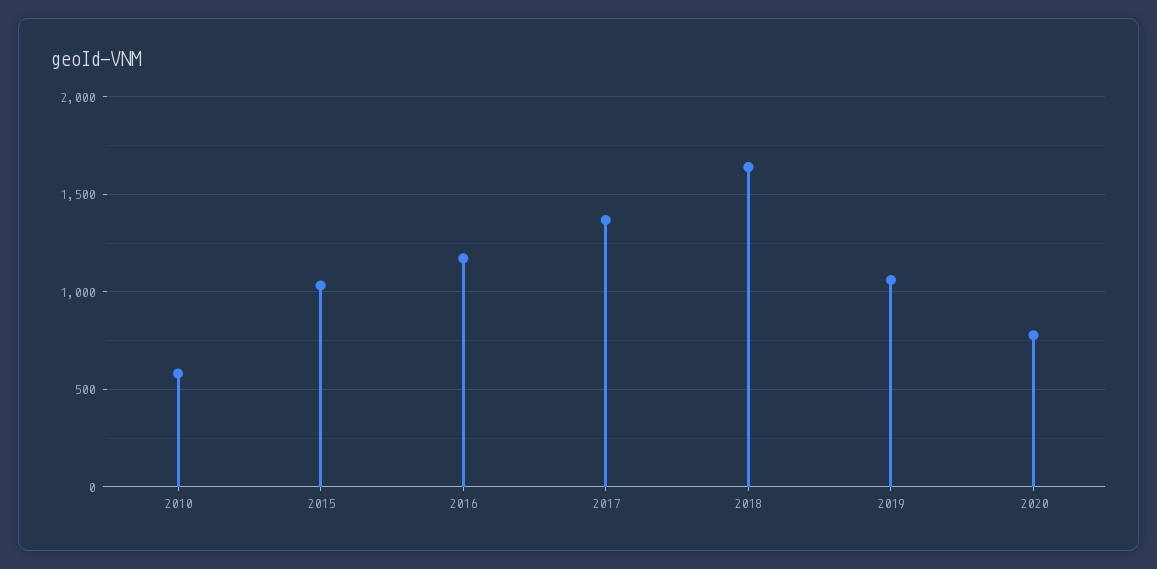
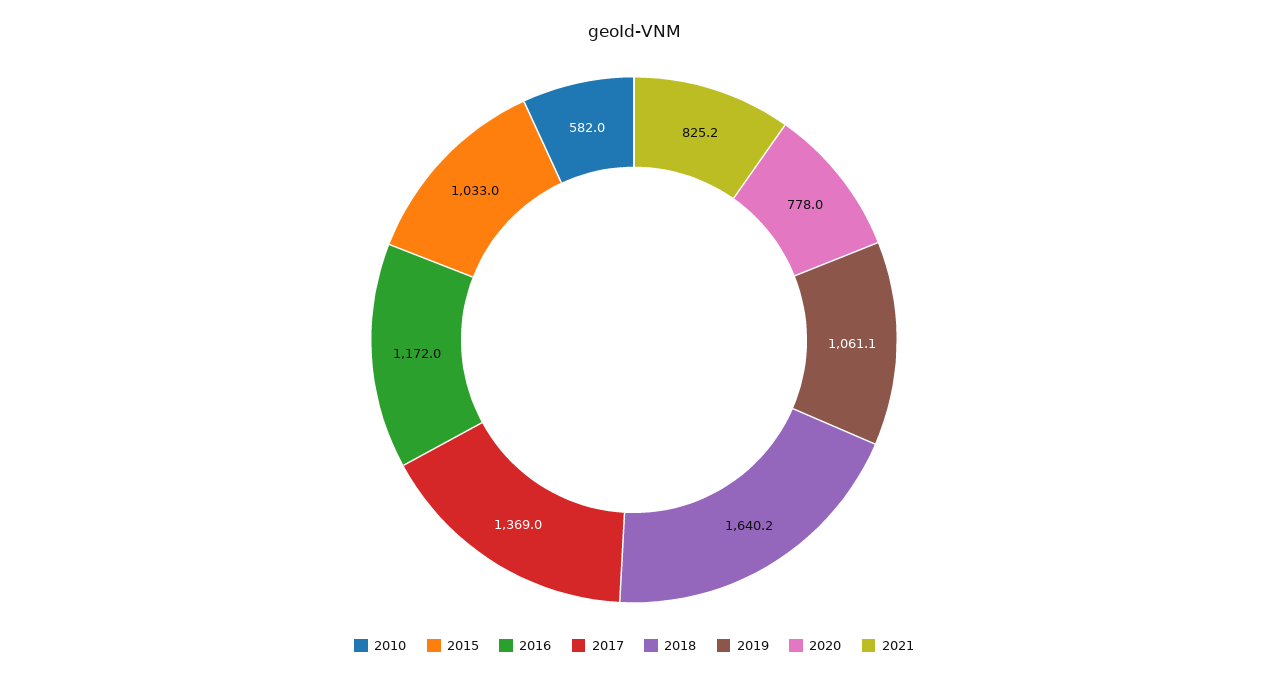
2021: none -> 825.2

